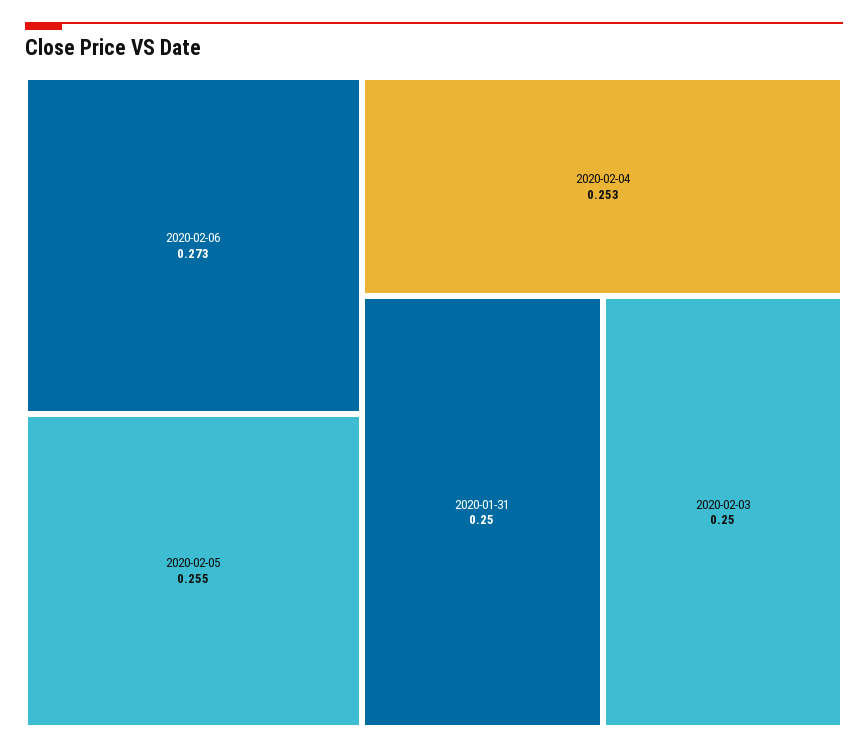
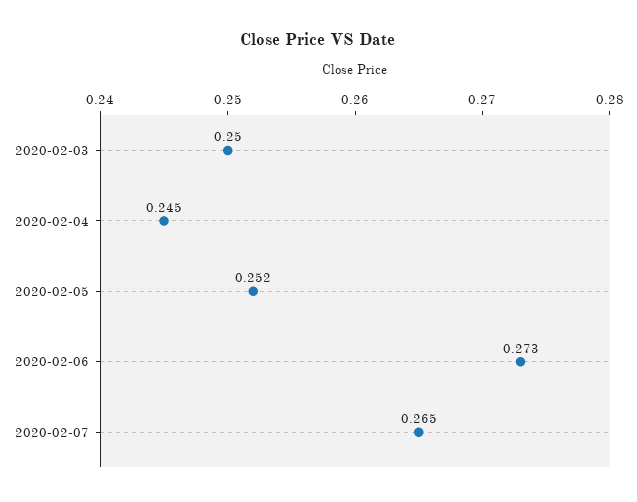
2020-02-05: 0.255 -> 0.252
2020-02-04: 0.253 -> 0.245
2020-01-31: 0.25 -> none
2020-02-07: none -> 0.265

